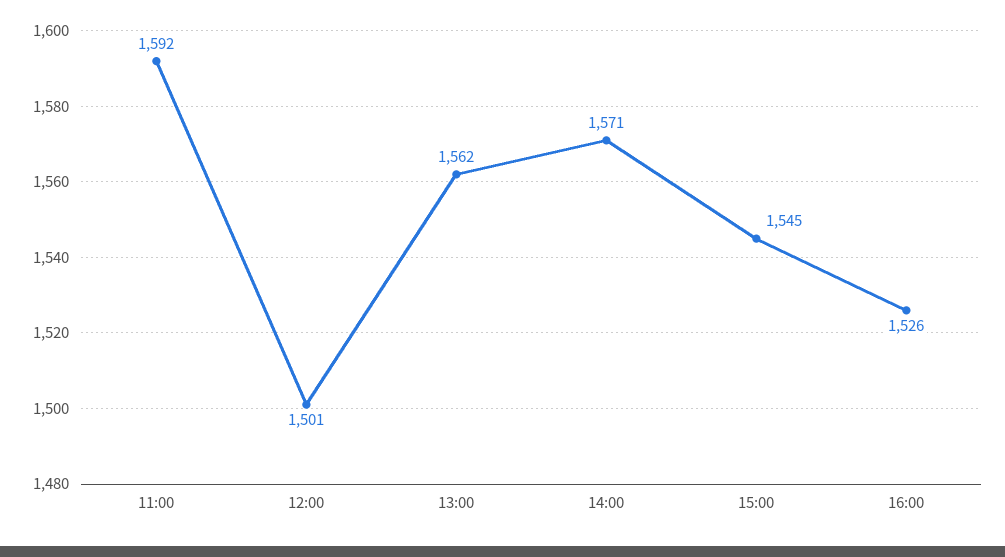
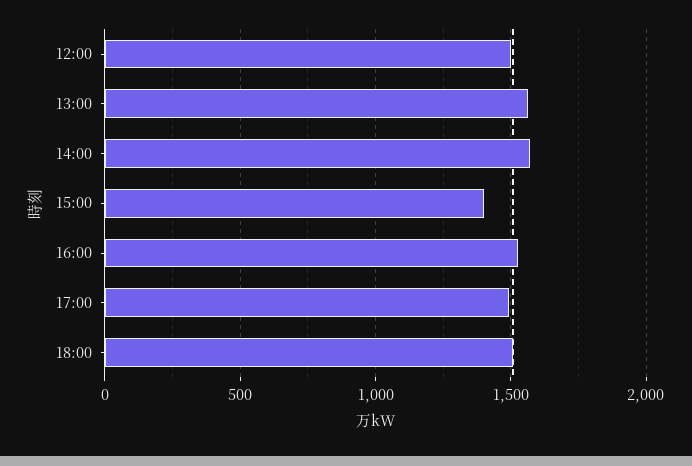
11:00: 1592 -> none
15:00: 1545 -> 1400
17:00: none -> 1500
18:00: none -> 1500

